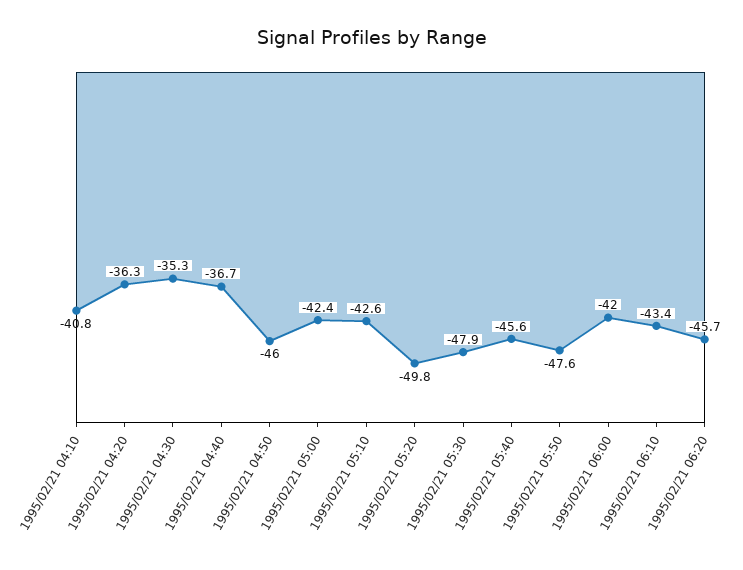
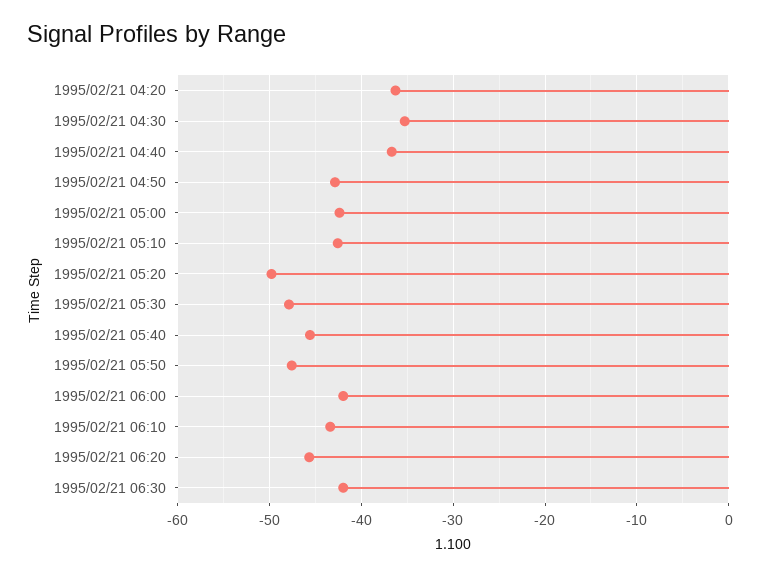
1995/02/21 04:10: -40.8 -> none
1995/02/21 04:50: -46 -> -43
1995/02/21 06:30: none -> -42

